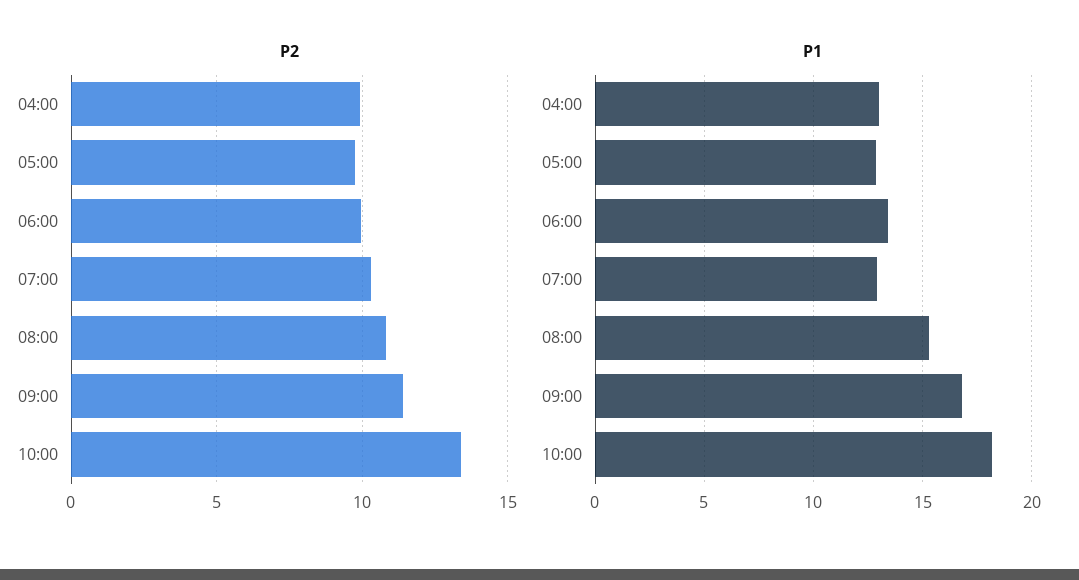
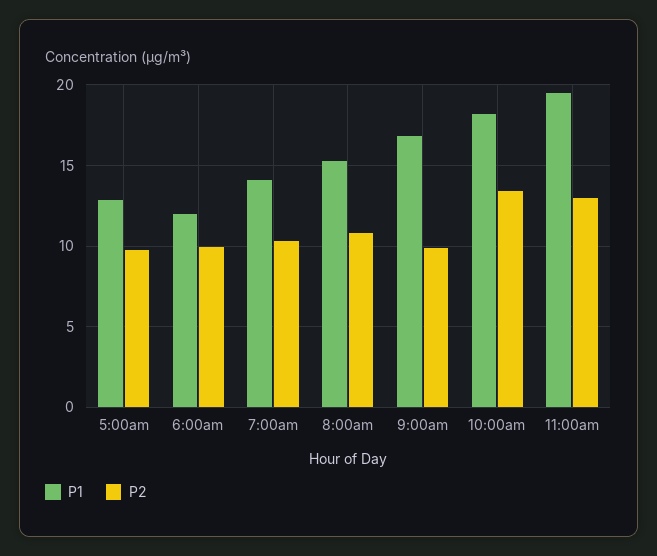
P2, 04:00: 10 -> none
P2, 09:00: 11.5 -> 10
P1, 04:00: 13 -> none
P1, 06:00: 13.5 -> 12
P1, 07:00: 13 -> 14
P1, 11:00am: none -> 19.5
P2, 11:00am: none -> 13

